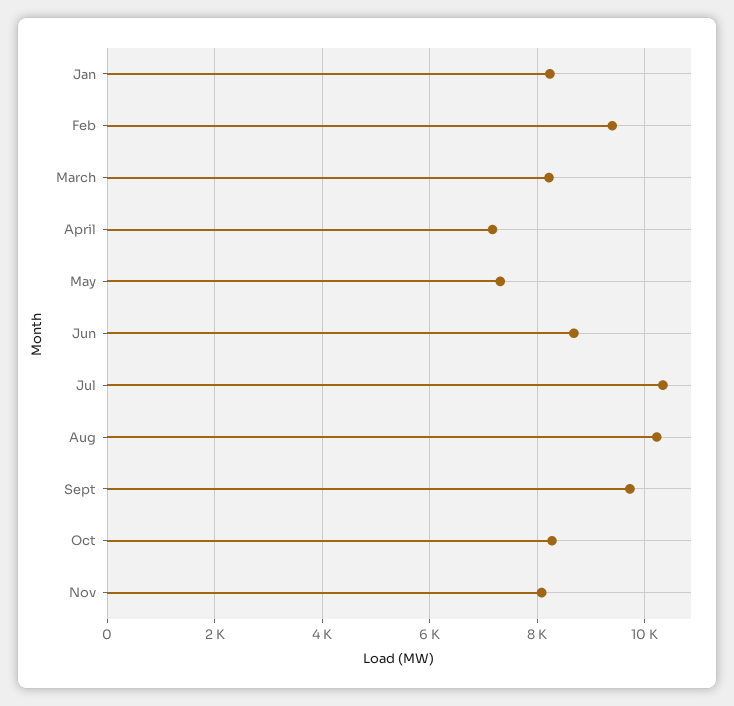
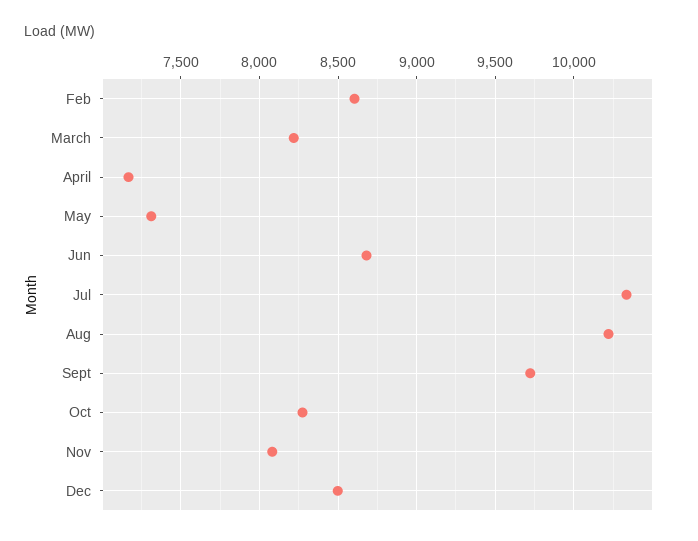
Jan: 8200 -> none
Feb: 9400 -> 8600
Dec: none -> 8500

